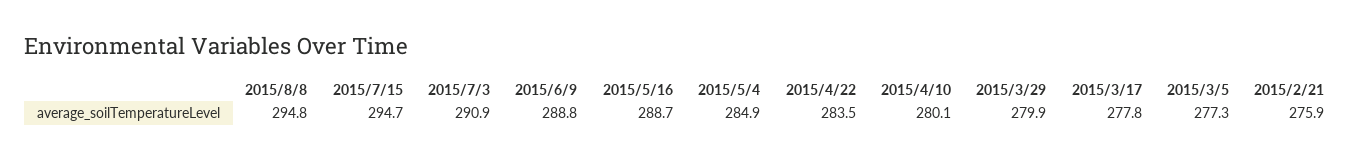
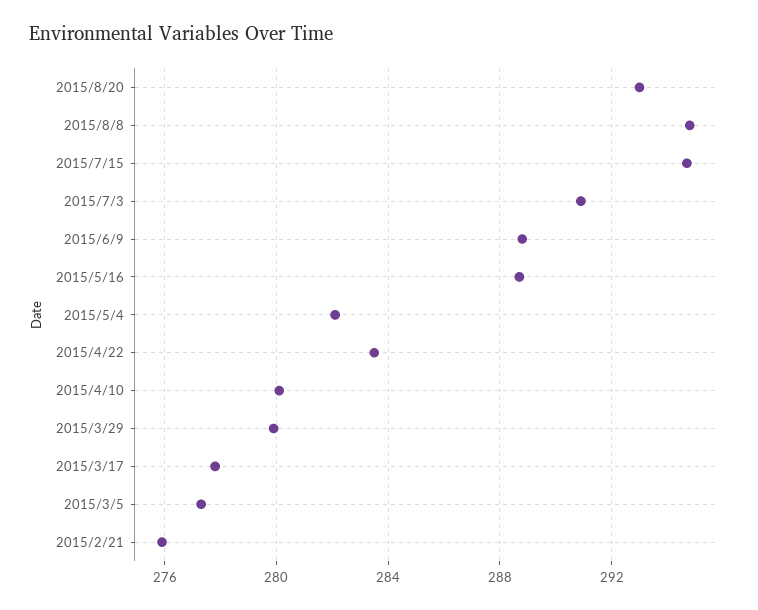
2015/5/4: 284.9 -> 282
2015/8/20: none -> 293

